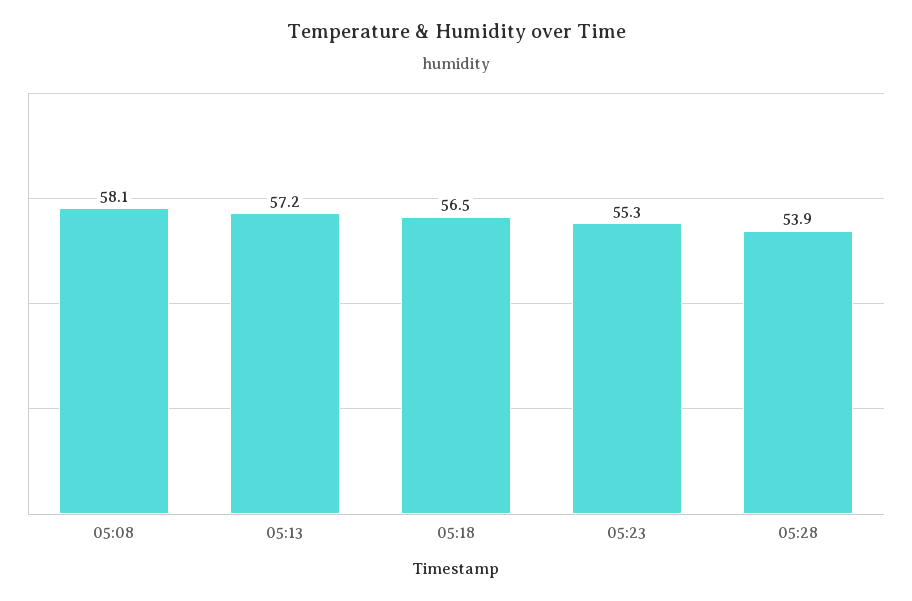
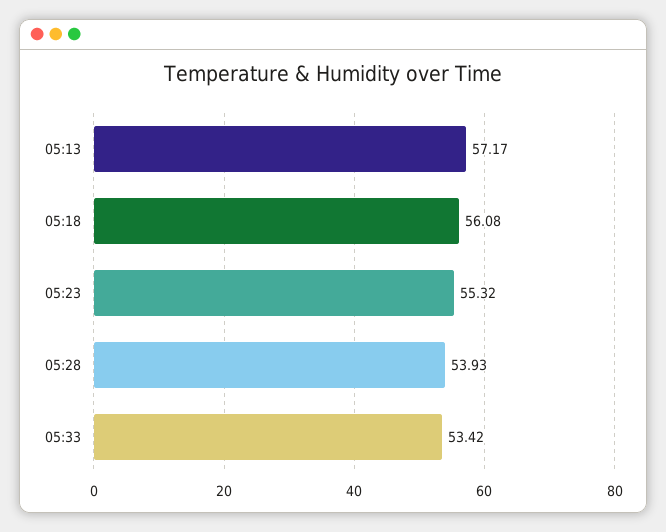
05:08: 58.1 -> none
05:18: 56.5 -> 56.08
05:33: none -> 53.42

